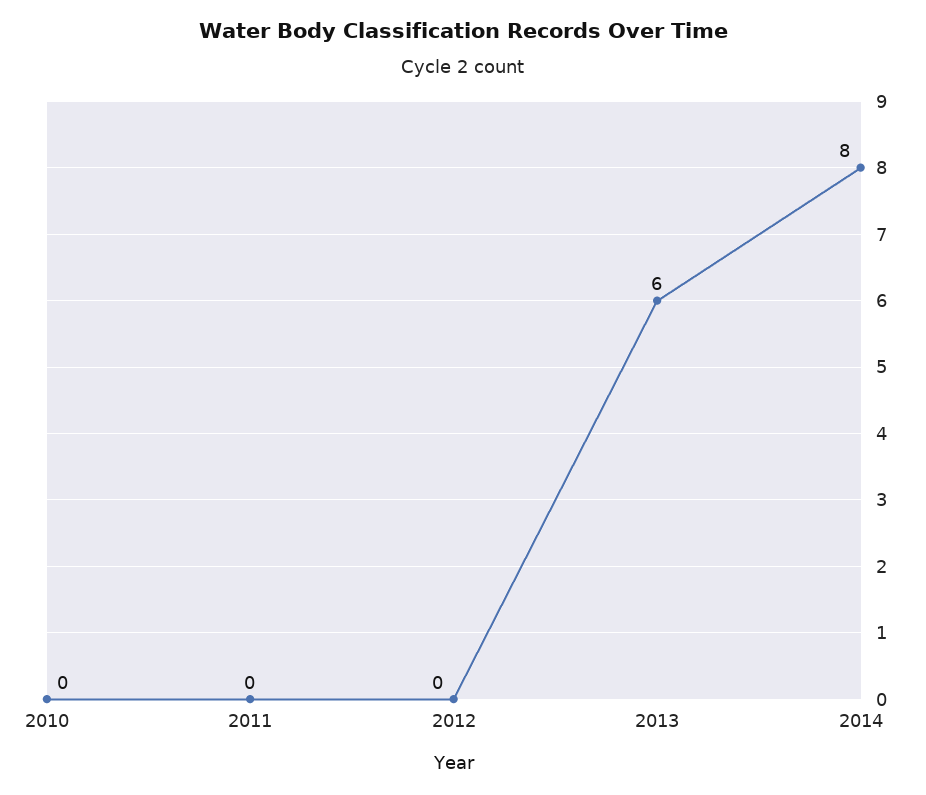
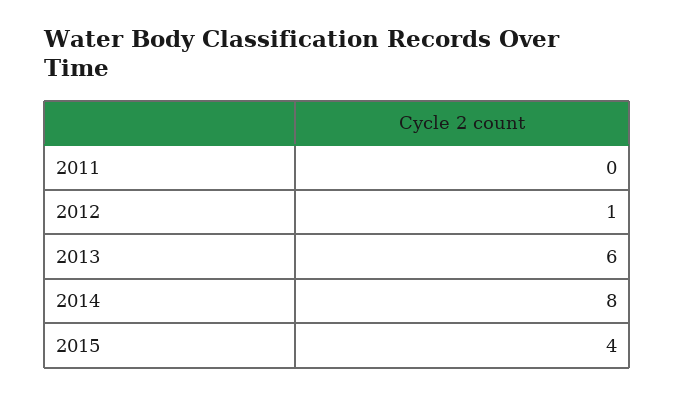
2010: 0 -> none
2012: 0 -> 1
2015: none -> 4

